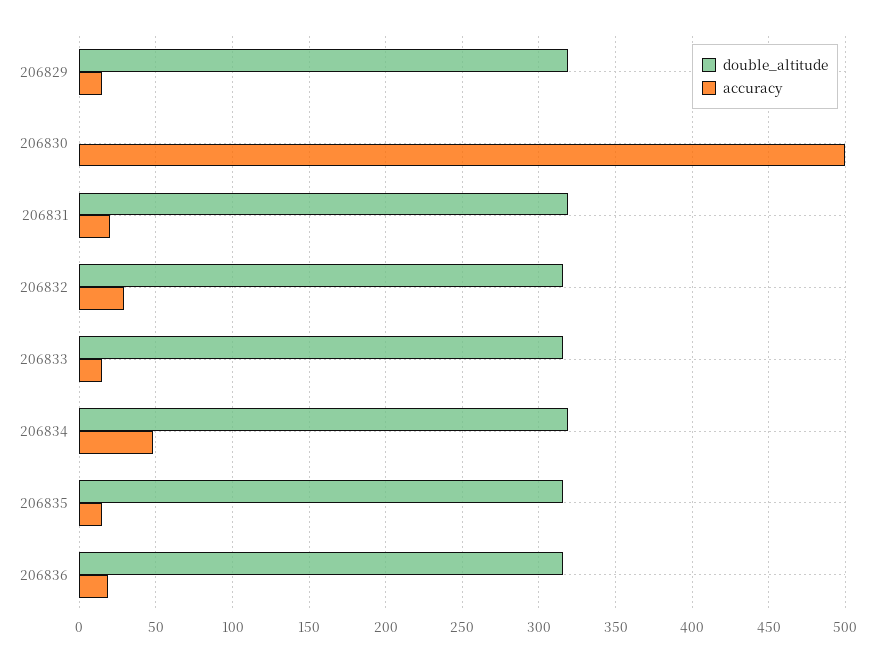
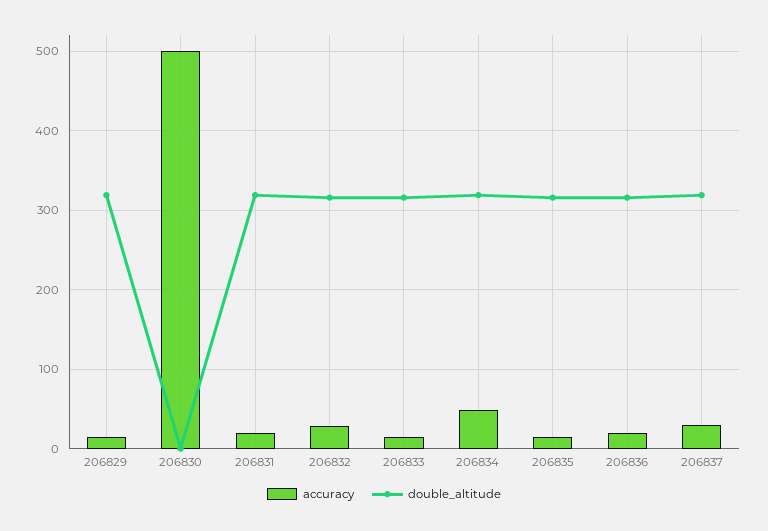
accuracy, 206837: none -> 30
double_altitude, 206837: none -> 320

